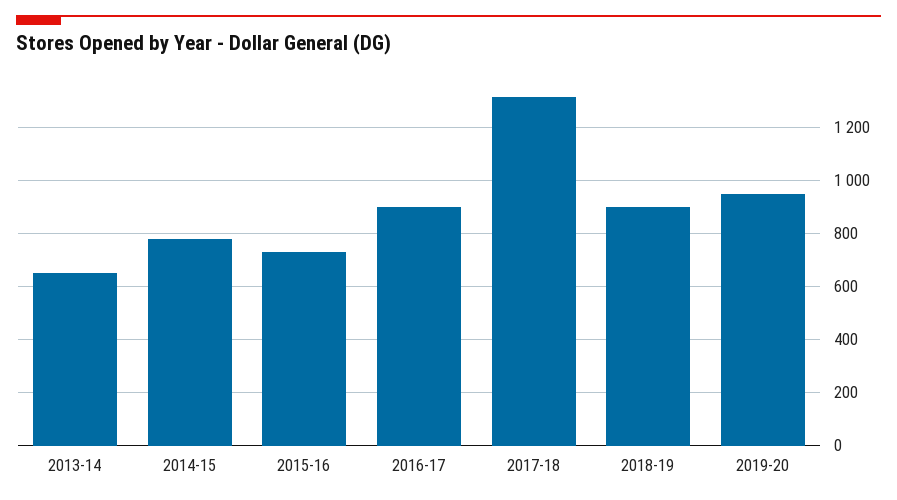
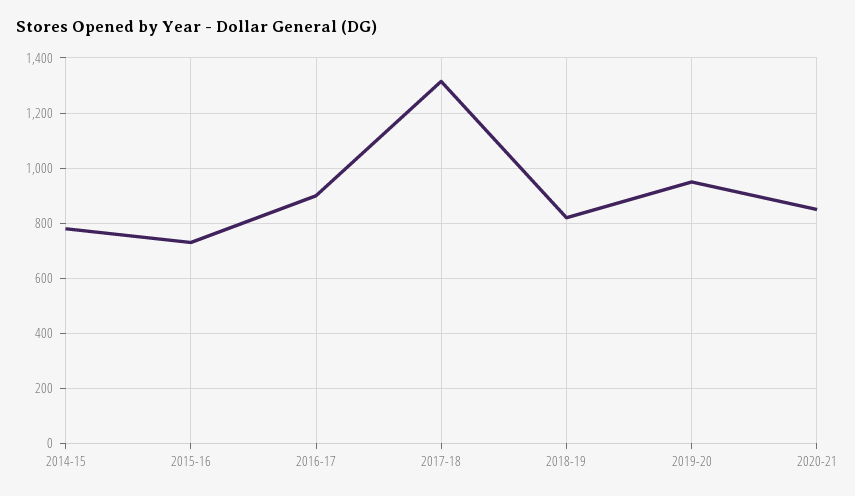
2013-14: 650 -> none
2018-19: 900 -> 825
2020-21: none -> 850

